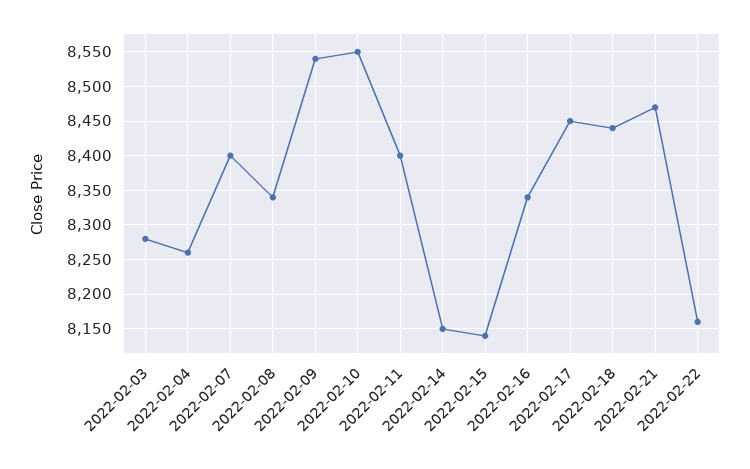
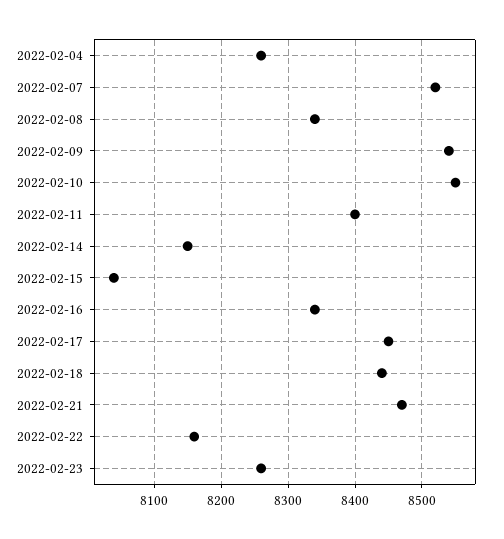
2022-02-03: 8280 -> none
2022-02-07: 8400 -> 8520
2022-02-15: 8140 -> 8040
2022-02-23: none -> 8260

